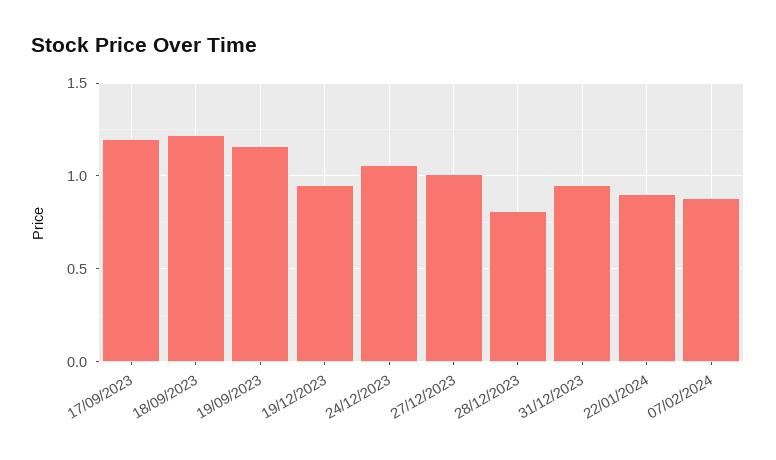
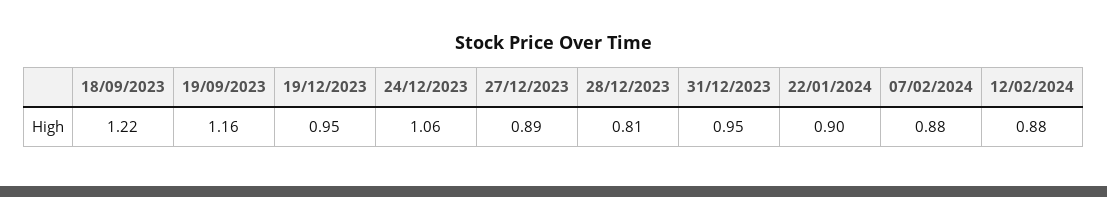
17/09/2023: 1.2 -> none
27/12/2023: 1 -> 0.89
12/02/2024: none -> 0.88

